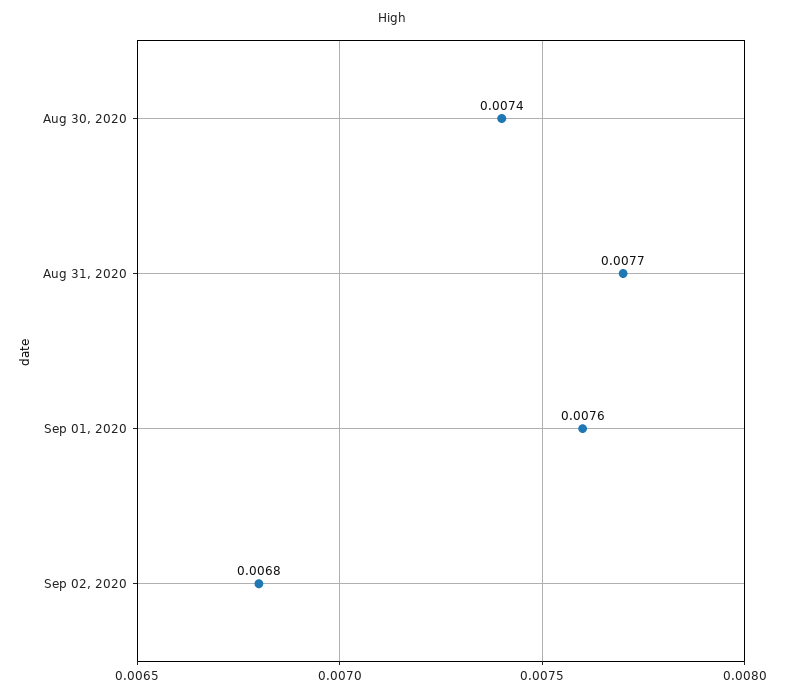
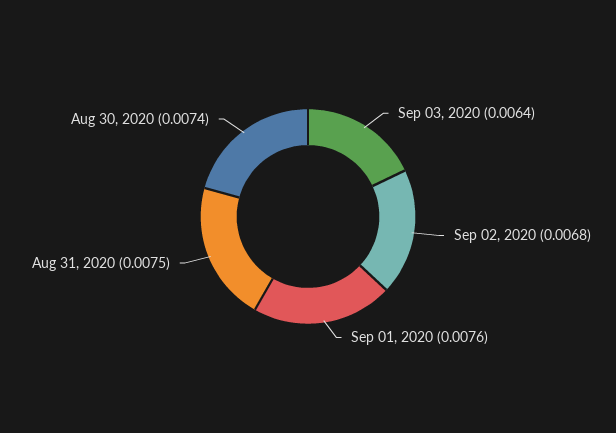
Aug 31, 2020: 0.0077 -> 0.0075
Sep 03, 2020: none -> 0.0064

